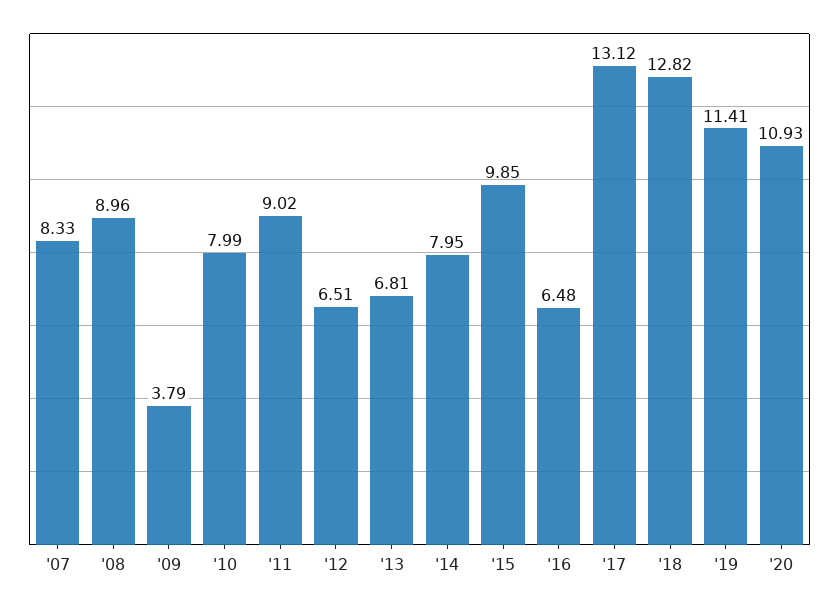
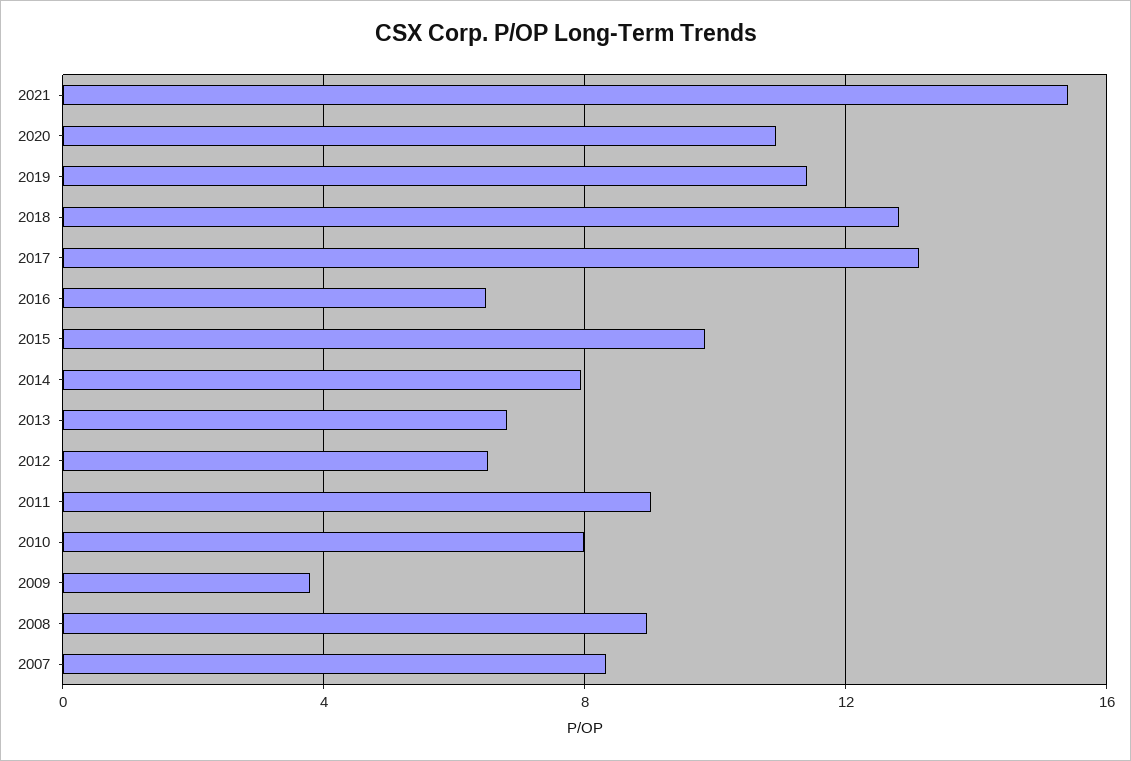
2021: none -> 15.5

